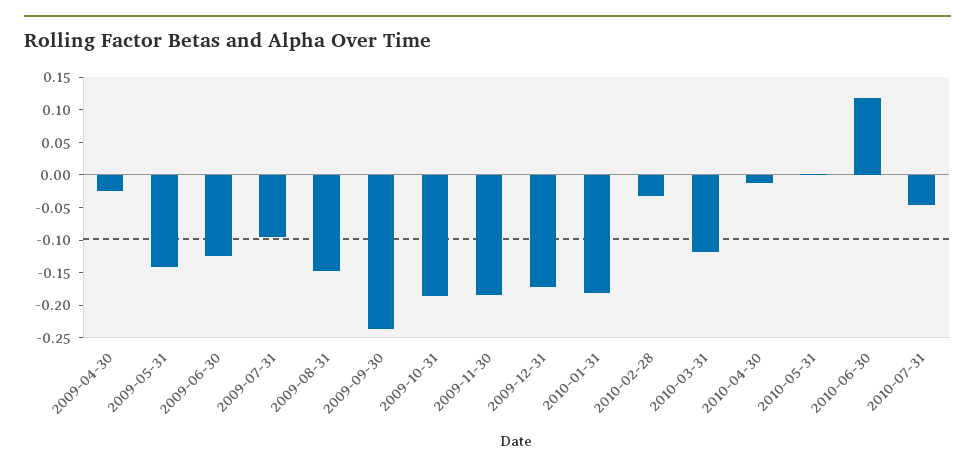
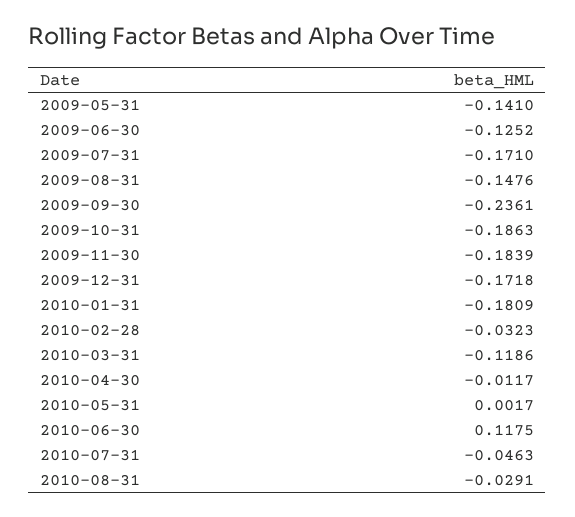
2009-04-30: -0.025 -> none
2009-07-31: -0.1 -> -0.171
2010-08-31: none -> -0.0291

